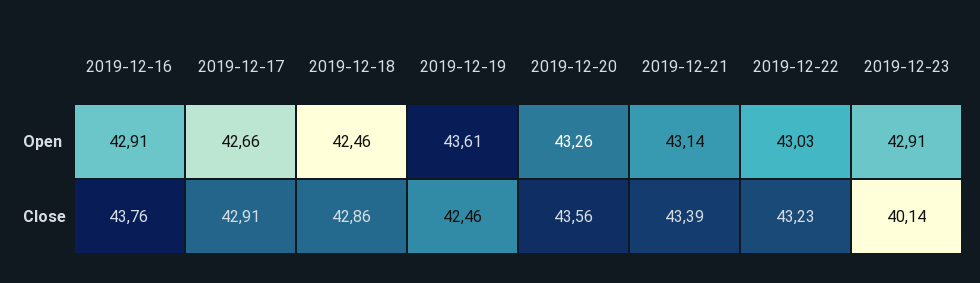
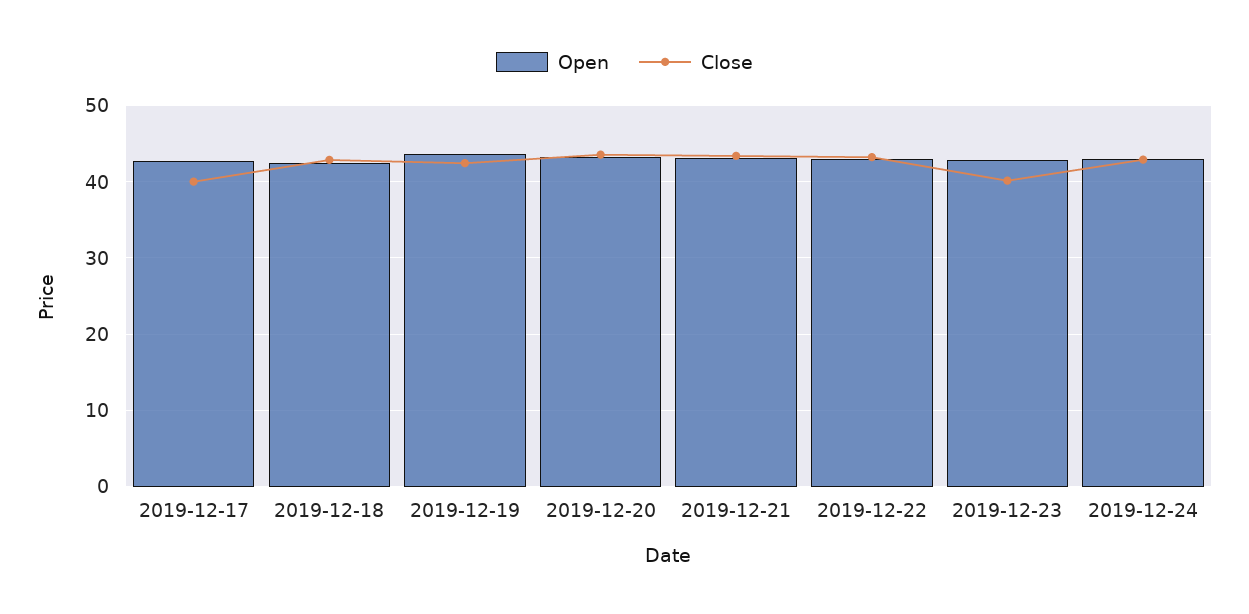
Open, 2019-12-16: 42.91 -> none
Close, 2019-12-16: 43.76 -> none
Close, 2019-12-17: 42.91 -> 40
Open, 2019-12-24: none -> 43
Close, 2019-12-24: none -> 43

